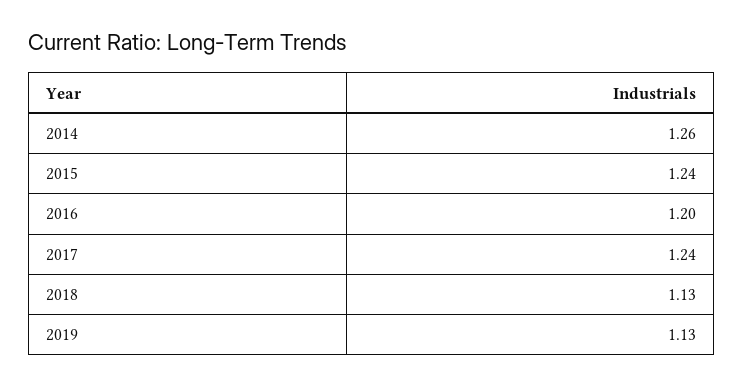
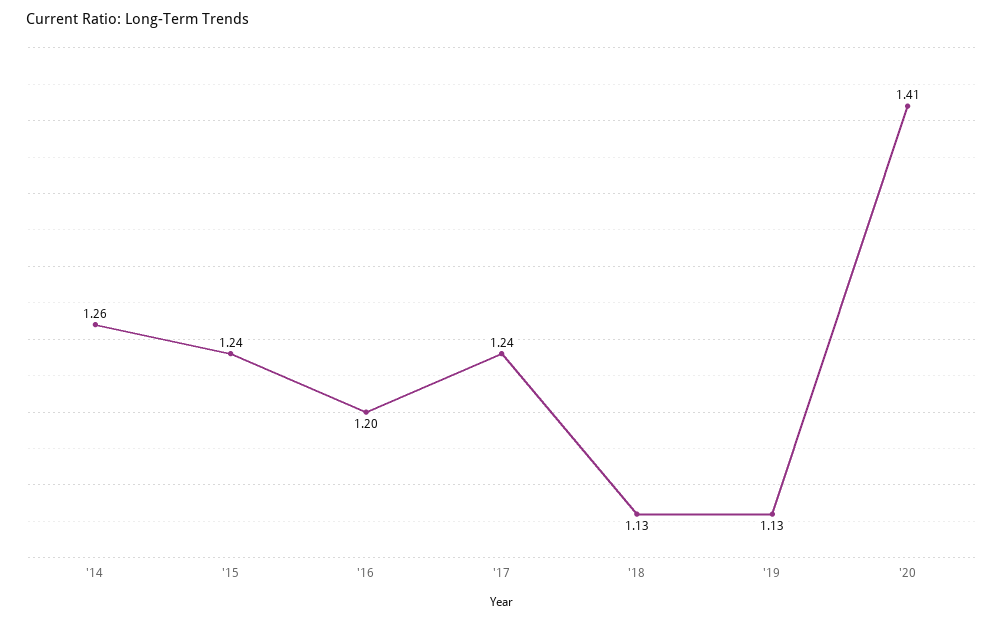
'20: none -> 1.41

